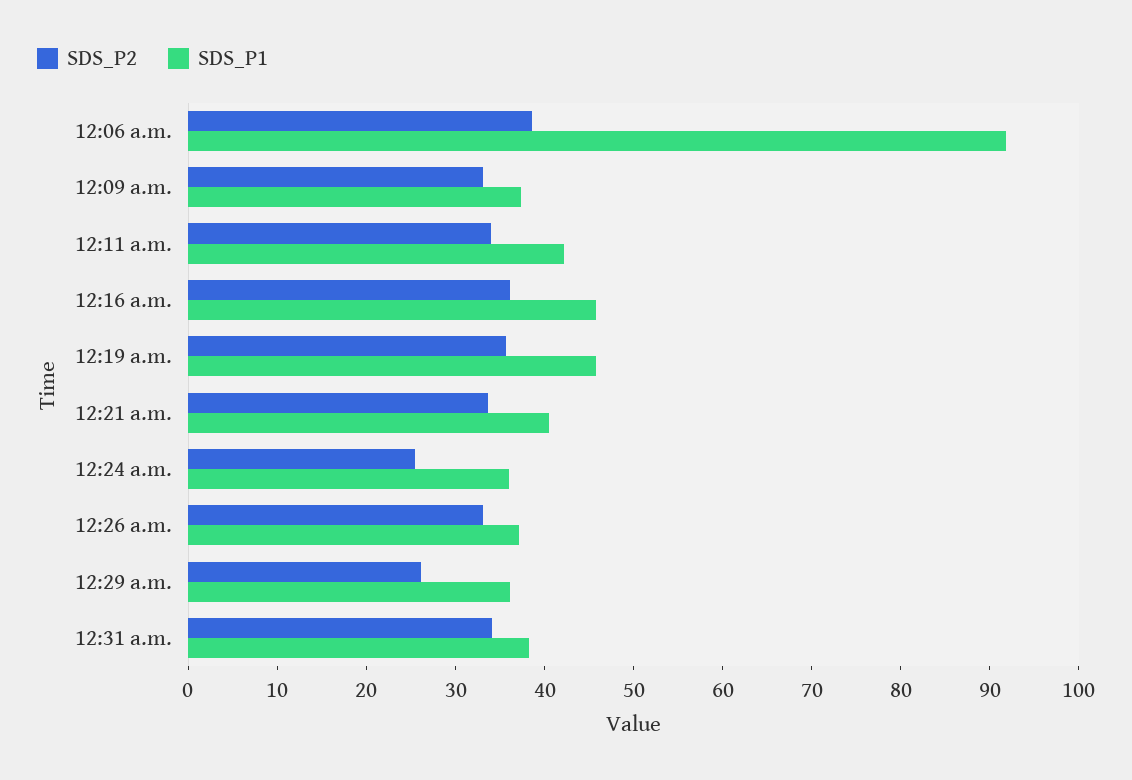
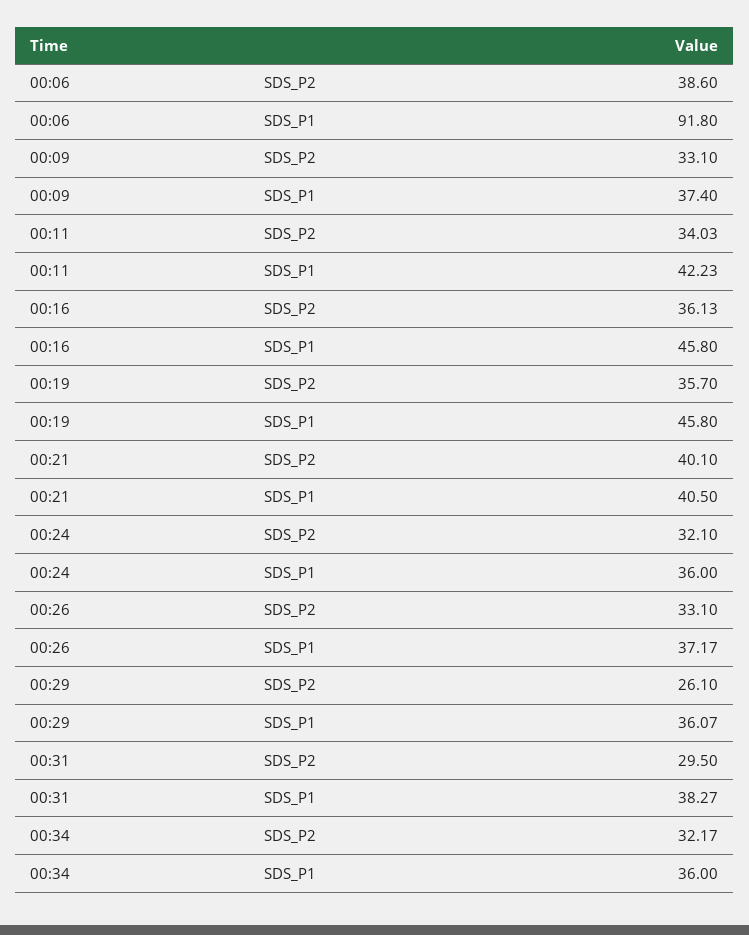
SDS_P2, 12:21 a.m.: 34 -> 40.1
SDS_P2, 12:24 a.m.: 26 -> 32.1
SDS_P2, 12:31 a.m.: 34 -> 29.5
SDS_P2, 00:34: none -> 32.17
SDS_P1, 00:34: none -> 36

